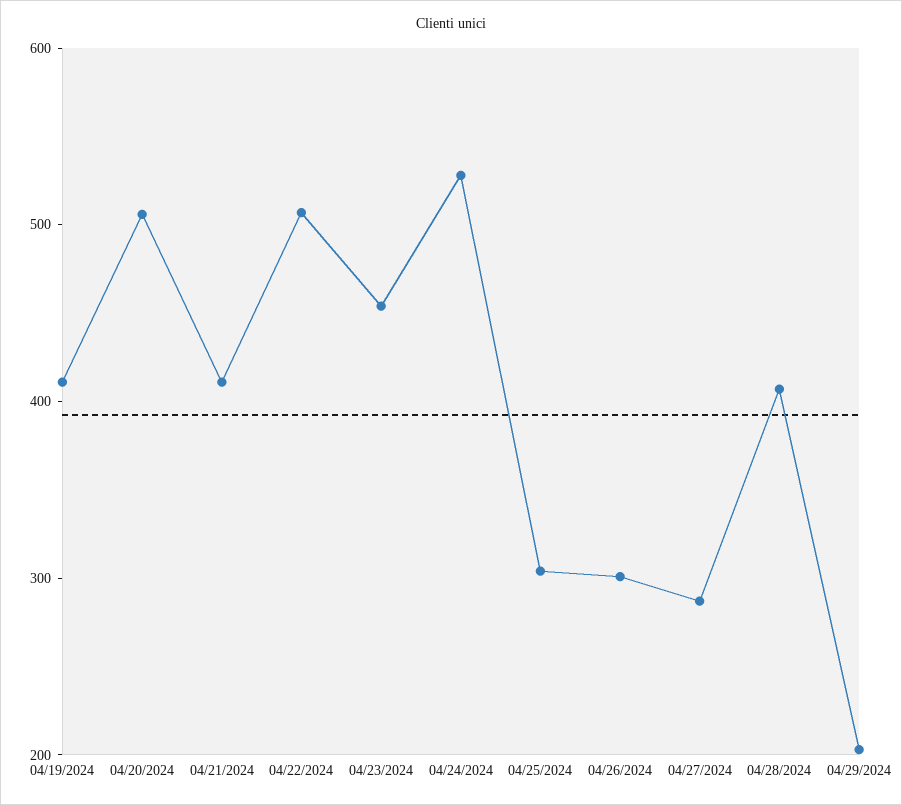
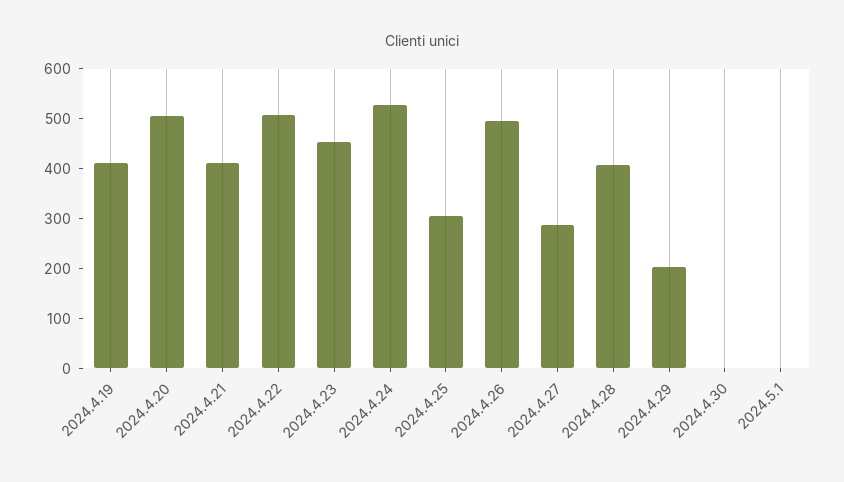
04/26/2024: 300 -> 500
2024.4.30: none -> 0
2024.5.1: none -> 0

